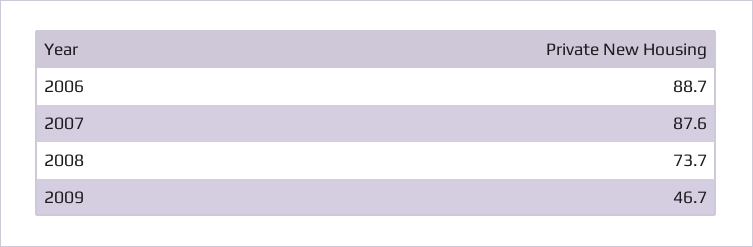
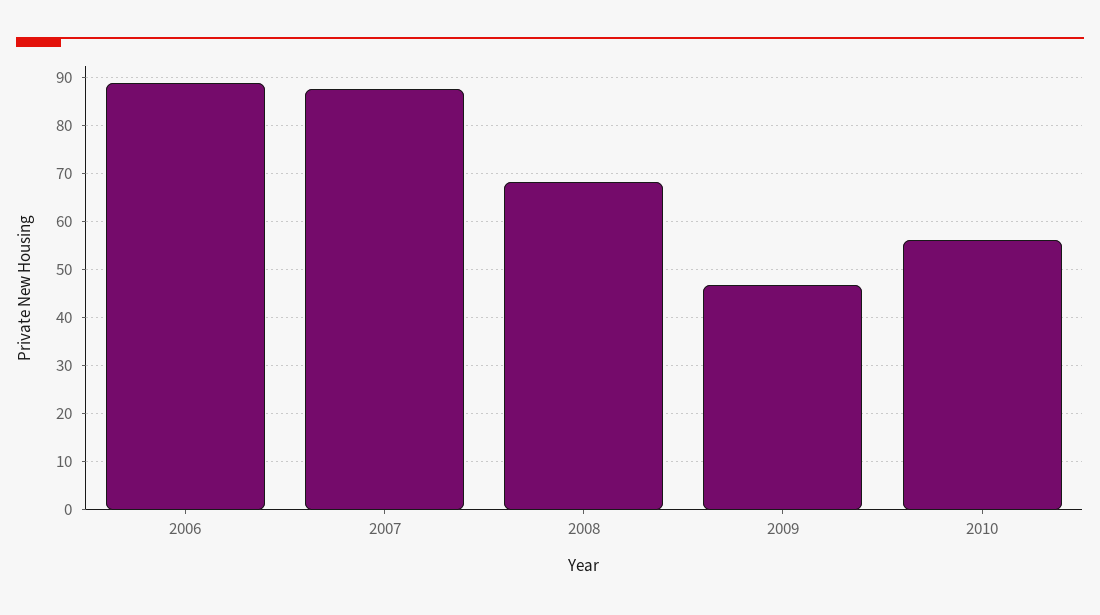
2008: 73.7 -> 68
2010: none -> 56

